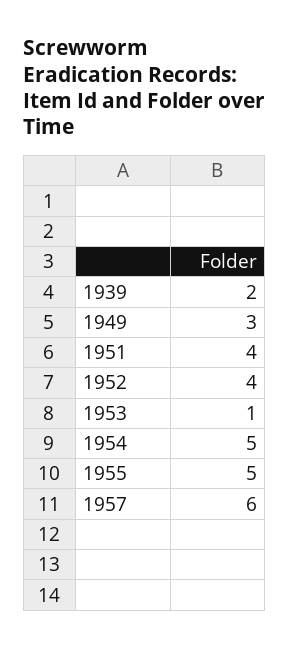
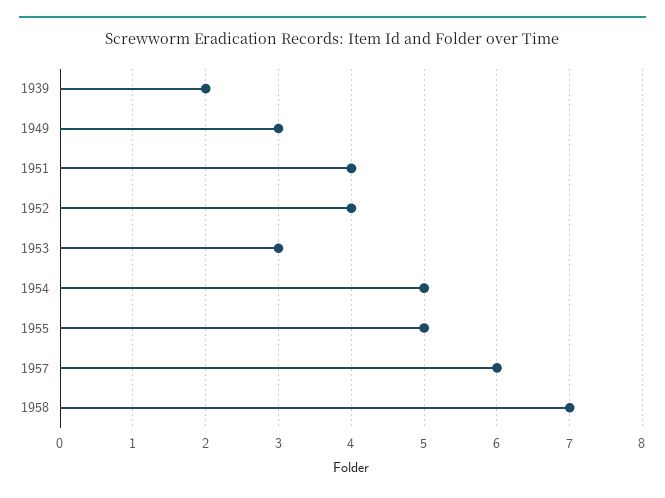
1953: 1 -> 3
1958: none -> 7

